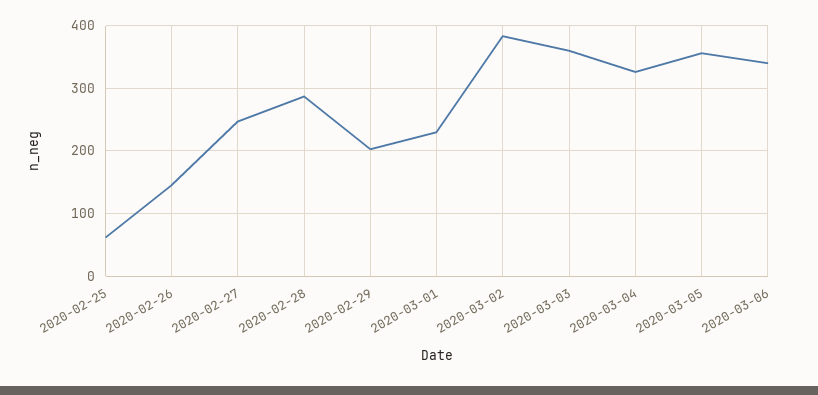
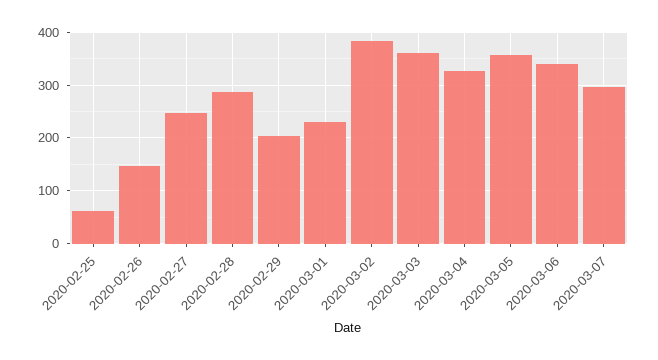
2020-03-07: none -> 300

